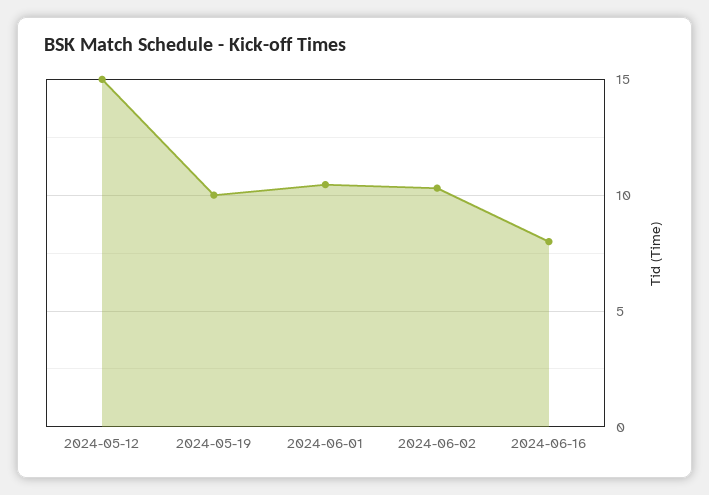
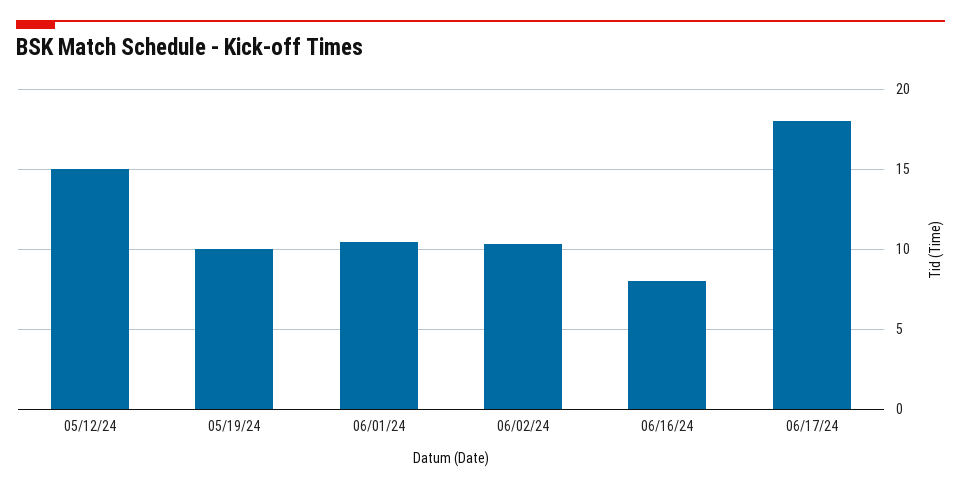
06/17/24: none -> 18

